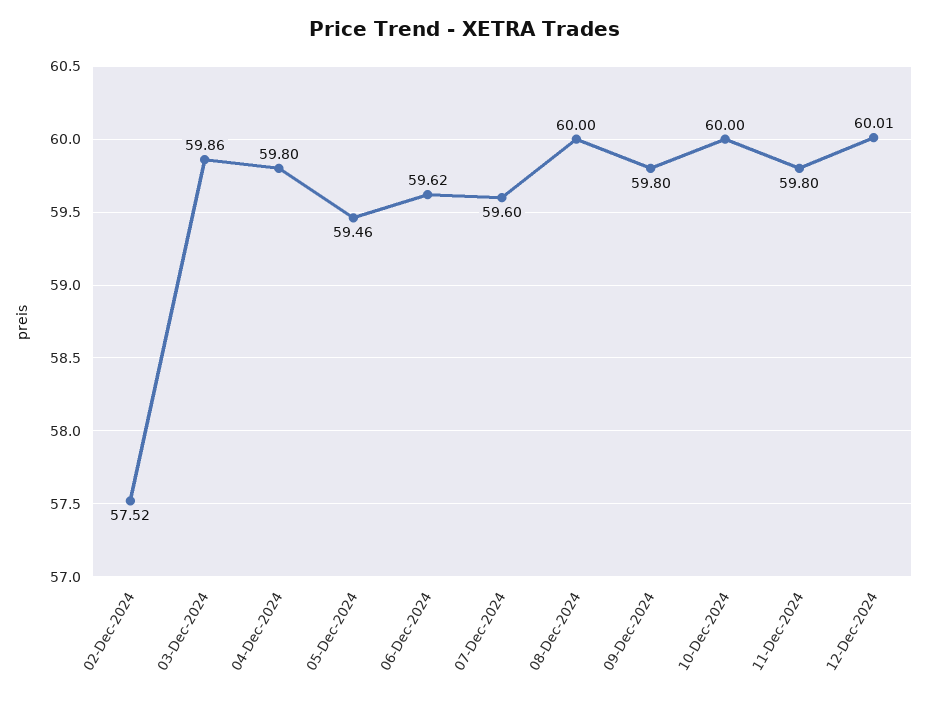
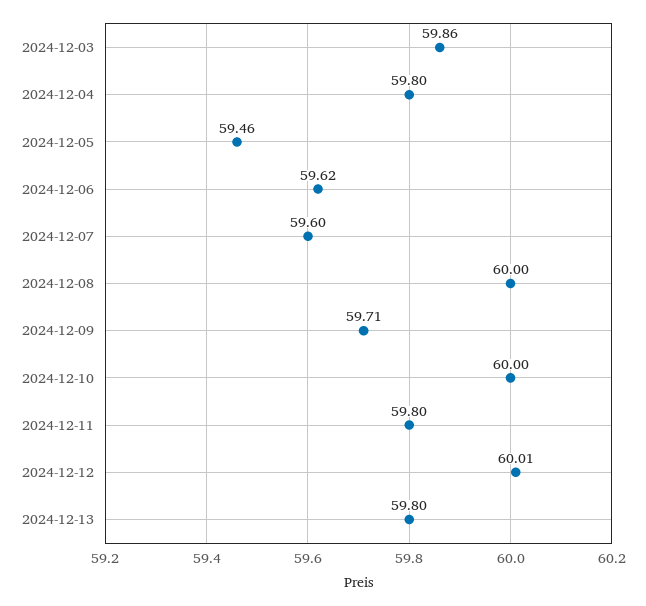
02-Dec-2024: 57.52 -> none
09-Dec-2024: 59.8 -> 59.71
2024-12-13: none -> 59.8

